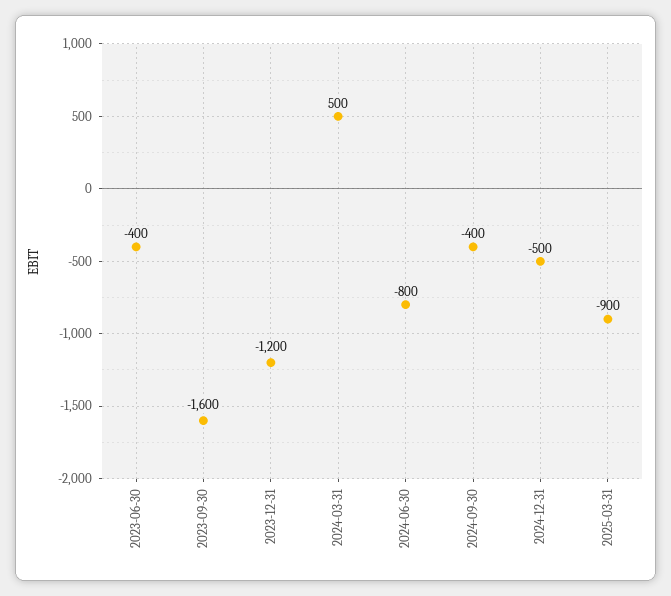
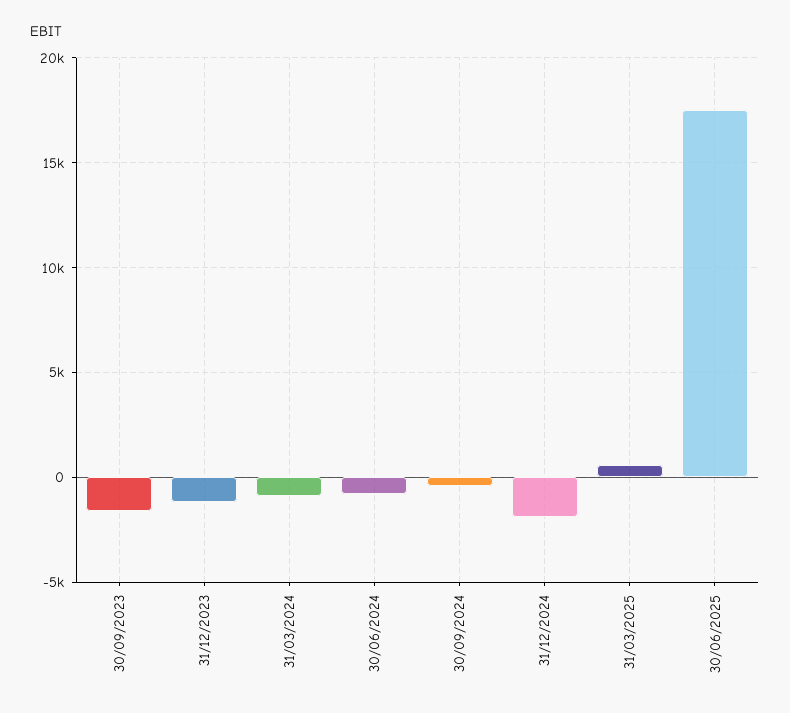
2023-06-30: -400 -> none
2024-03-31: 500 -> -1000
2024-12-31: -500 -> -2000
2025-03-31: -900 -> 500
30/06/2025: none -> 17500

